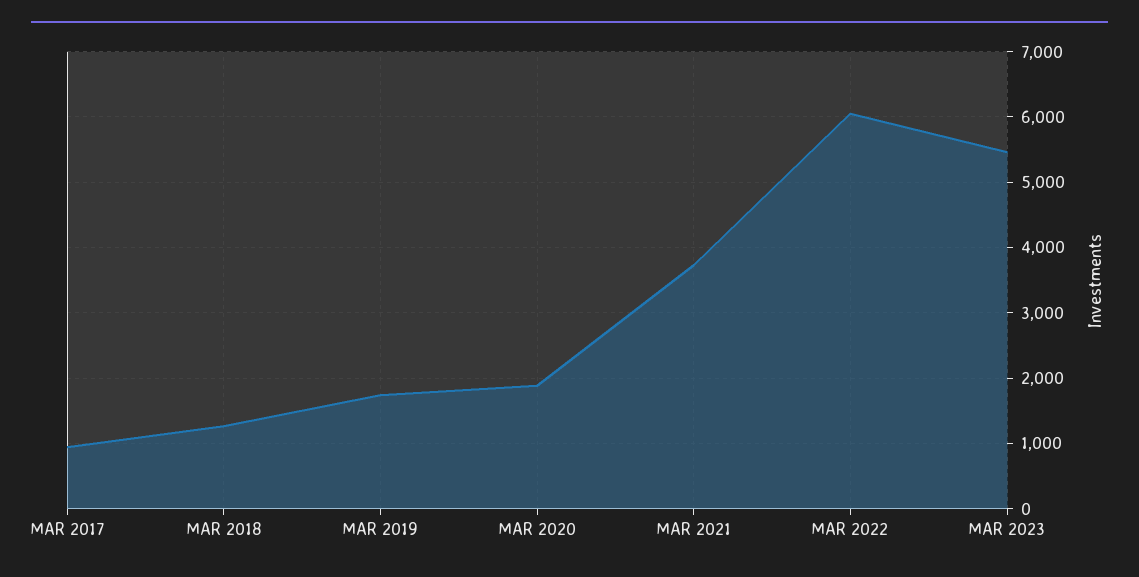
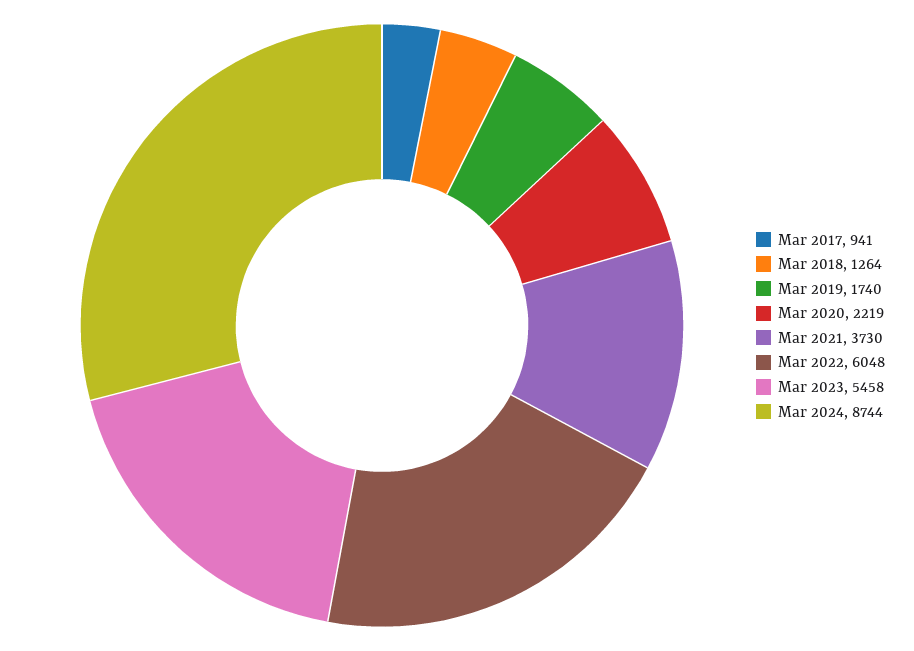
MAR 2020: 1900 -> 2219
Mar 2024: none -> 8744

